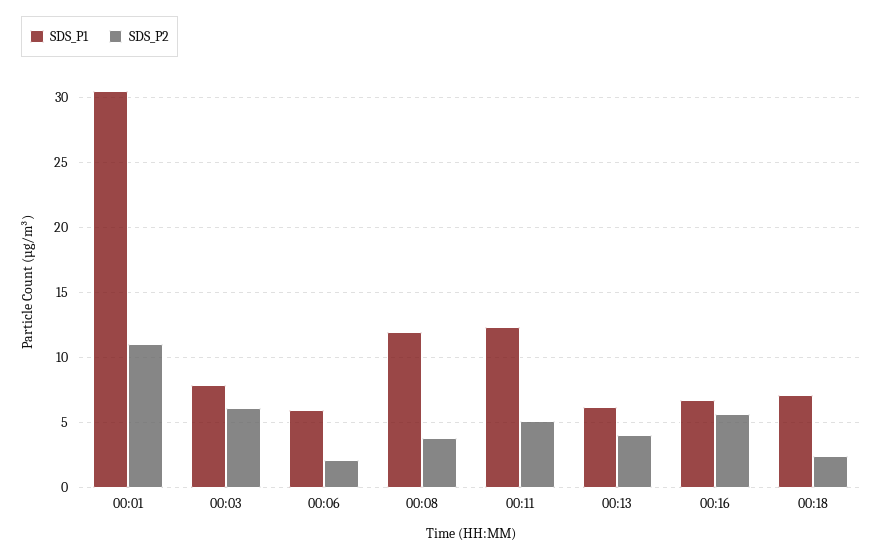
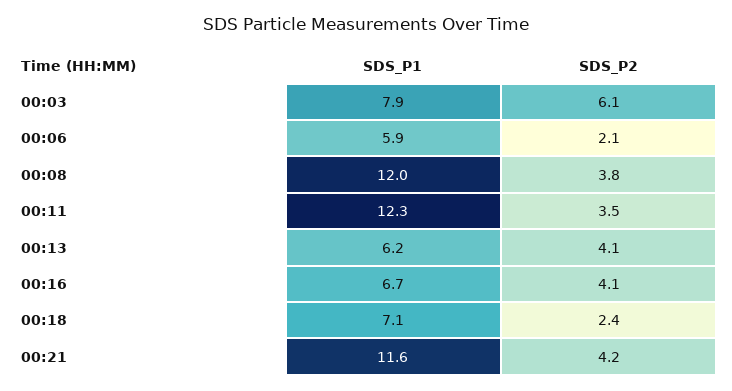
SDS_P1, 00:01: 30.5 -> none
SDS_P2, 00:01: 11 -> none
SDS_P2, 00:11: 5 -> 3.5
SDS_P2, 00:16: 5.5 -> 4.1
SDS_P1, 00:21: none -> 11.6
SDS_P2, 00:21: none -> 4.2

